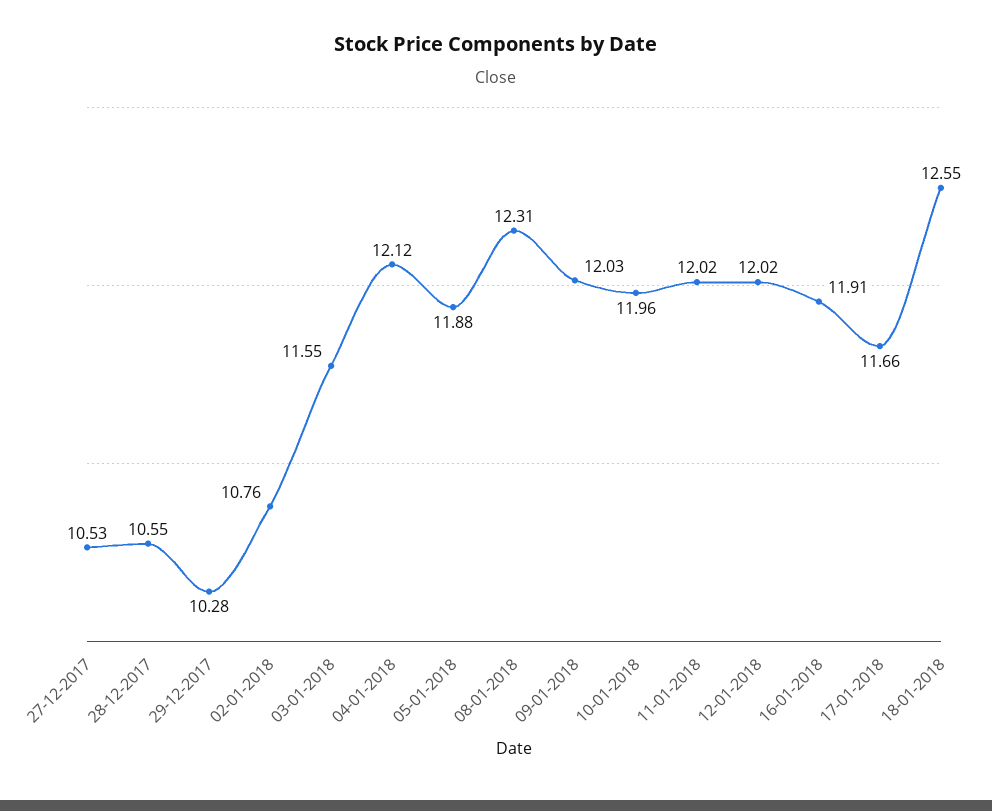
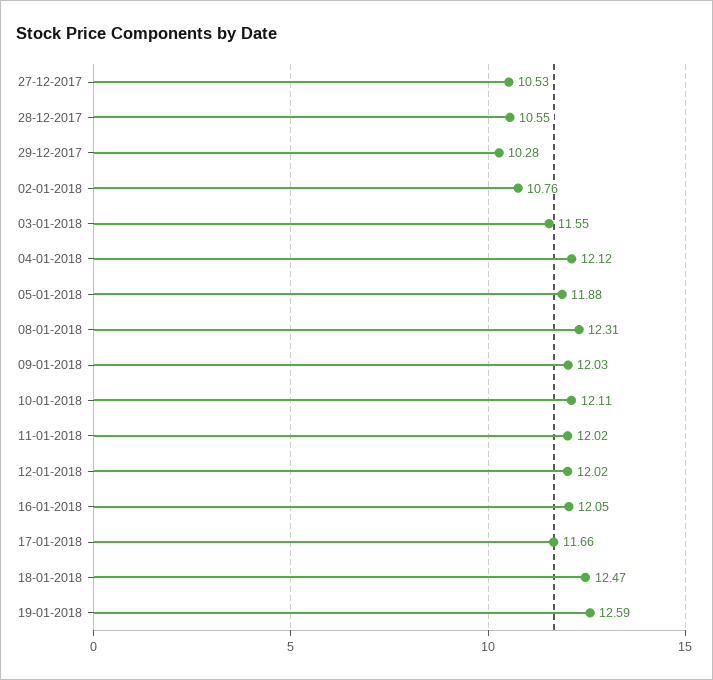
10-01-2018: 11.96 -> 12.11
16-01-2018: 11.91 -> 12.05
18-01-2018: 12.55 -> 12.47
19-01-2018: none -> 12.59

